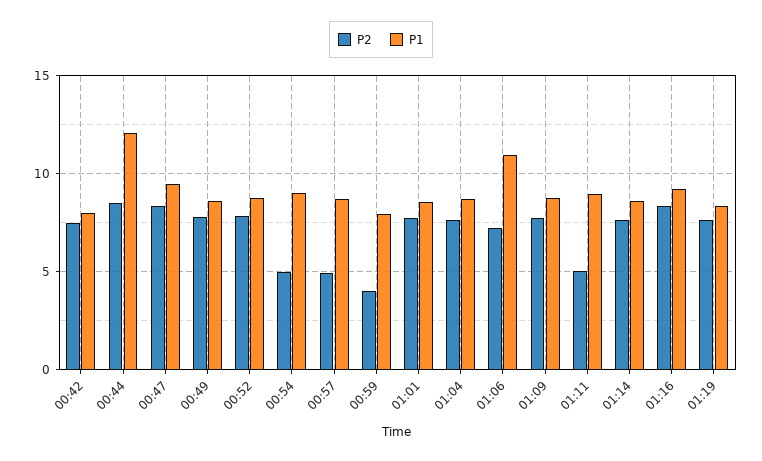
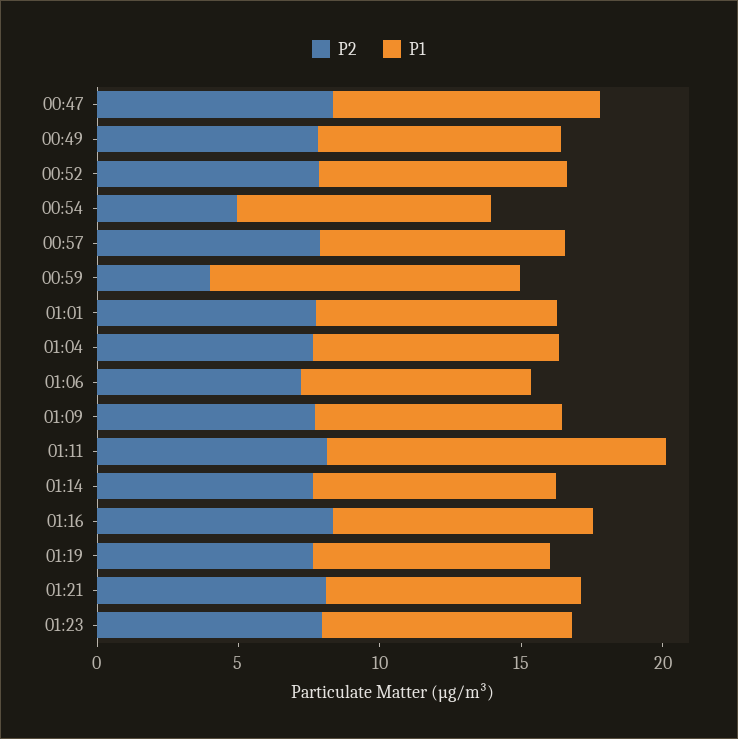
P2, 00:42: 7.5 -> none
P1, 00:42: 8 -> none
P2, 00:44: 8.5 -> none
P1, 00:44: 12 -> none
P2, 00:57: 5 -> 8
P1, 00:59: 8 -> 11
P1, 01:06: 11 -> 8
P2, 01:11: 5 -> 8
P1, 01:11: 9 -> 12
P2, 01:21: none -> 8
P1, 01:21: none -> 9
P2, 01:23: none -> 8
P1, 01:23: none -> 9

